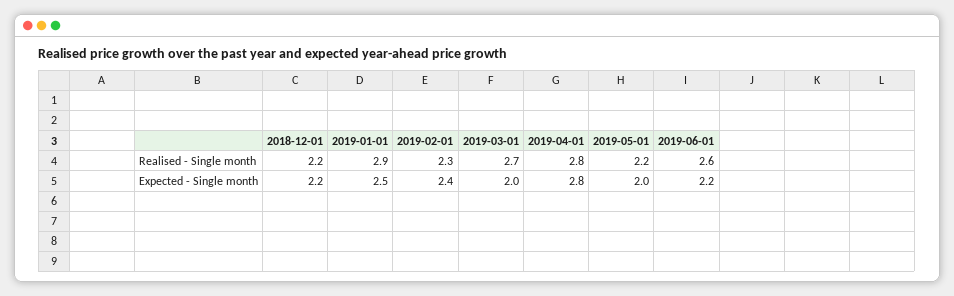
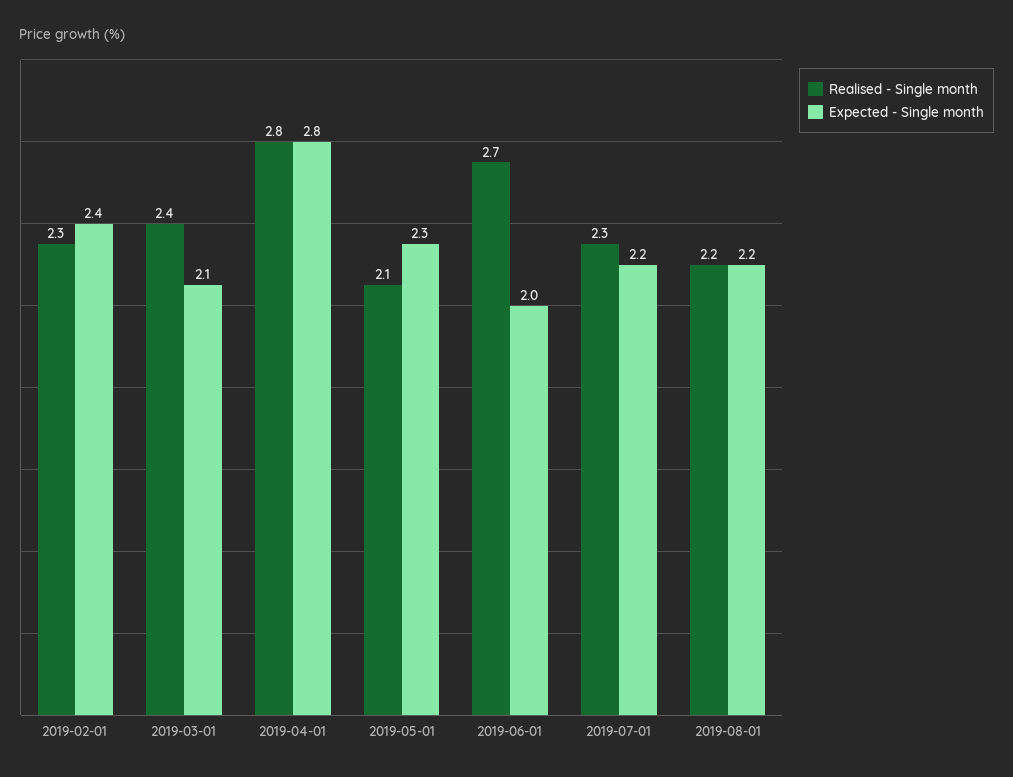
Realised - Single month, 2018-12-01: 2.2 -> none
Realised - Single month, 2019-01-01: 2.9 -> none
Realised - Single month, 2019-03-01: 2.7 -> 2.4
Realised - Single month, 2019-05-01: 2.2 -> 2.1
Realised - Single month, 2019-06-01: 2.6 -> 2.7
Expected - Single month, 2018-12-01: 2.2 -> none
Expected - Single month, 2019-01-01: 2.5 -> none
Expected - Single month, 2019-03-01: 2 -> 2.1
Expected - Single month, 2019-05-01: 2 -> 2.3
Expected - Single month, 2019-06-01: 2.2 -> 2
Realised - Single month, 2019-07-01: none -> 2.3
Expected - Single month, 2019-07-01: none -> 2.2
Realised - Single month, 2019-08-01: none -> 2.2
Expected - Single month, 2019-08-01: none -> 2.2

